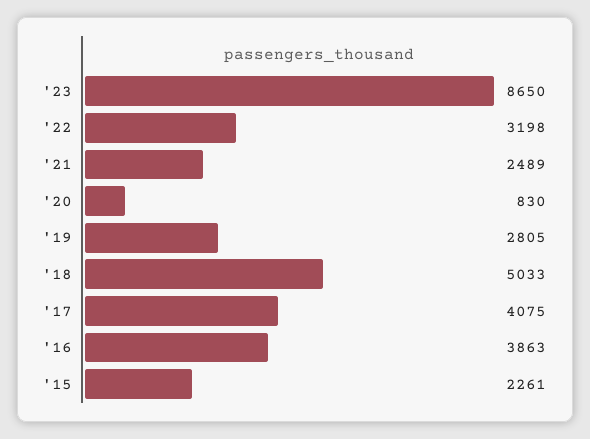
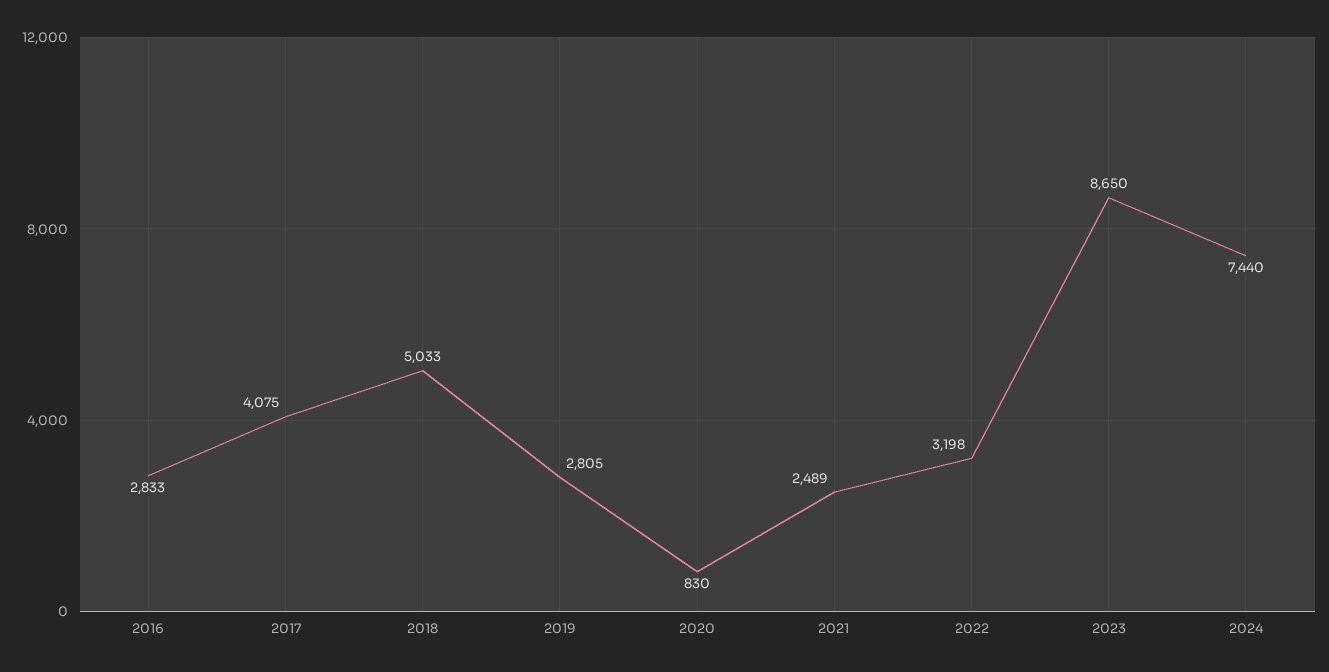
'16: 3863 -> 2833
'15: 2261 -> none
2024: none -> 7440

